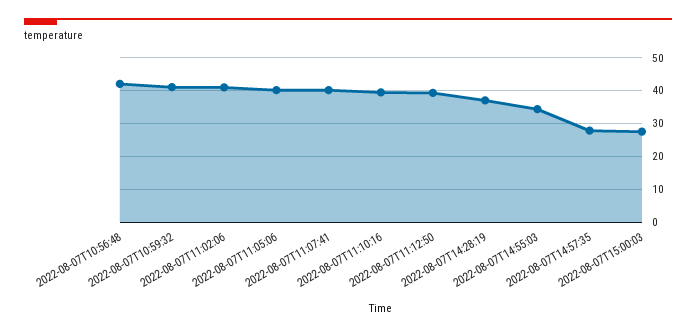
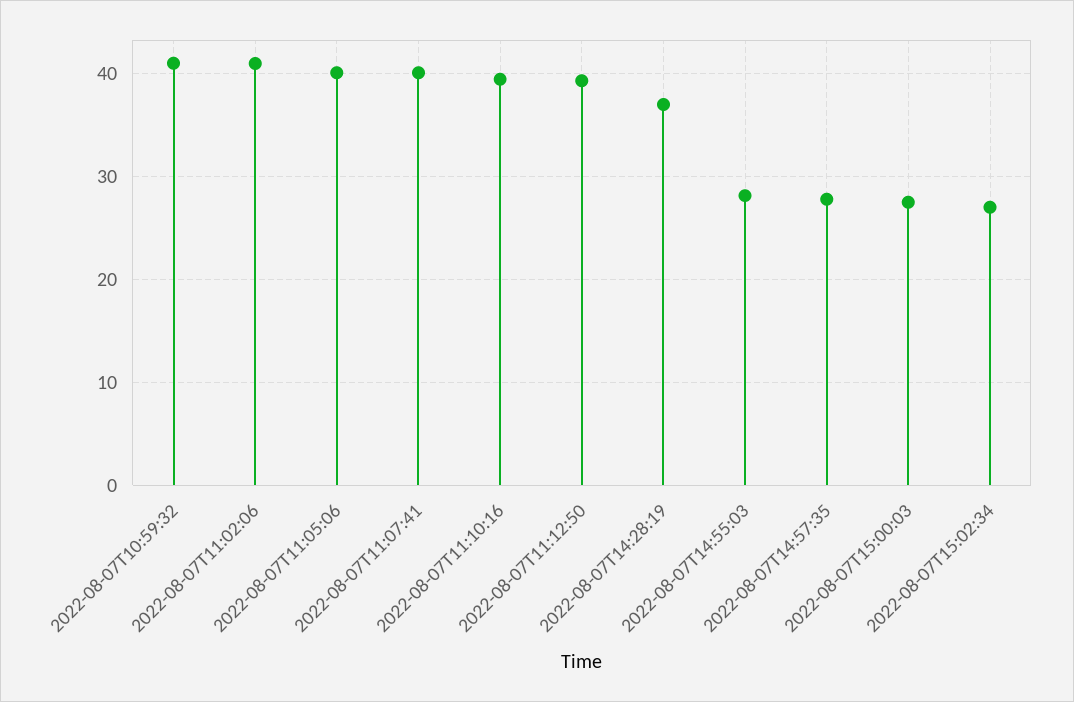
2022-08-07T10:56:48: 42 -> none
2022-08-07T14:55:03: 34 -> 28
2022-08-07T15:02:34: none -> 27

